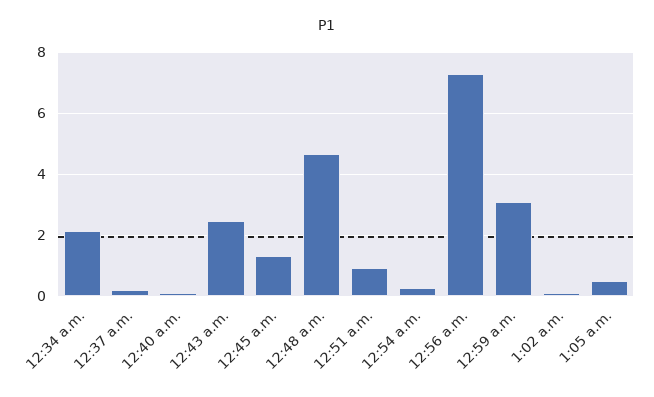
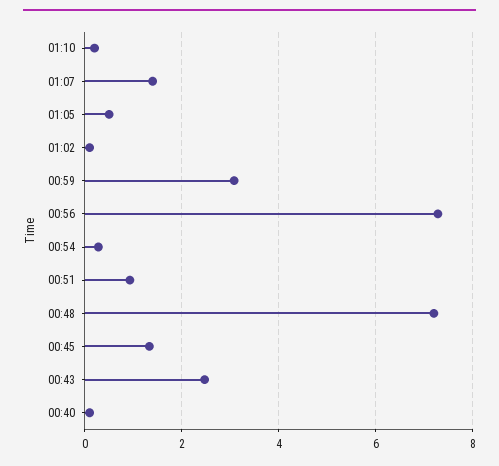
12:34 a.m.: 2.2 -> none
12:37 a.m.: 0.2 -> none
12:48 a.m.: 4.6 -> 7.2
01:10: none -> 0.2
01:07: none -> 1.4

